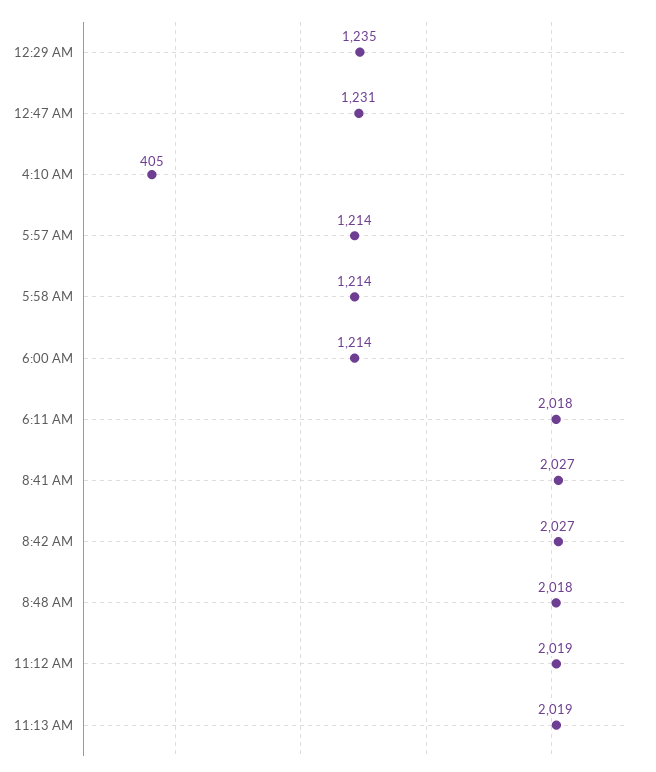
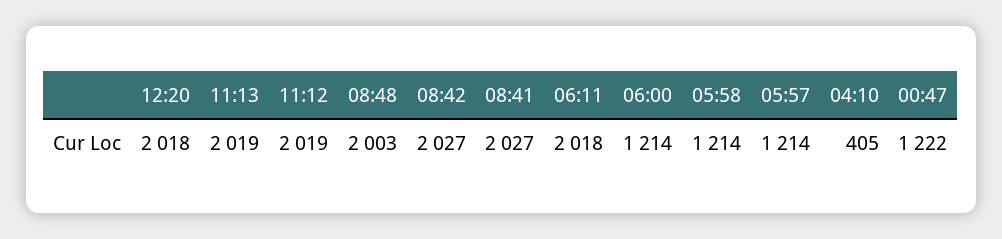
12:29 AM: 1235 -> none
12:47 AM: 1231 -> 1222
8:48 AM: 2018 -> 2003
12:20: none -> 2018

